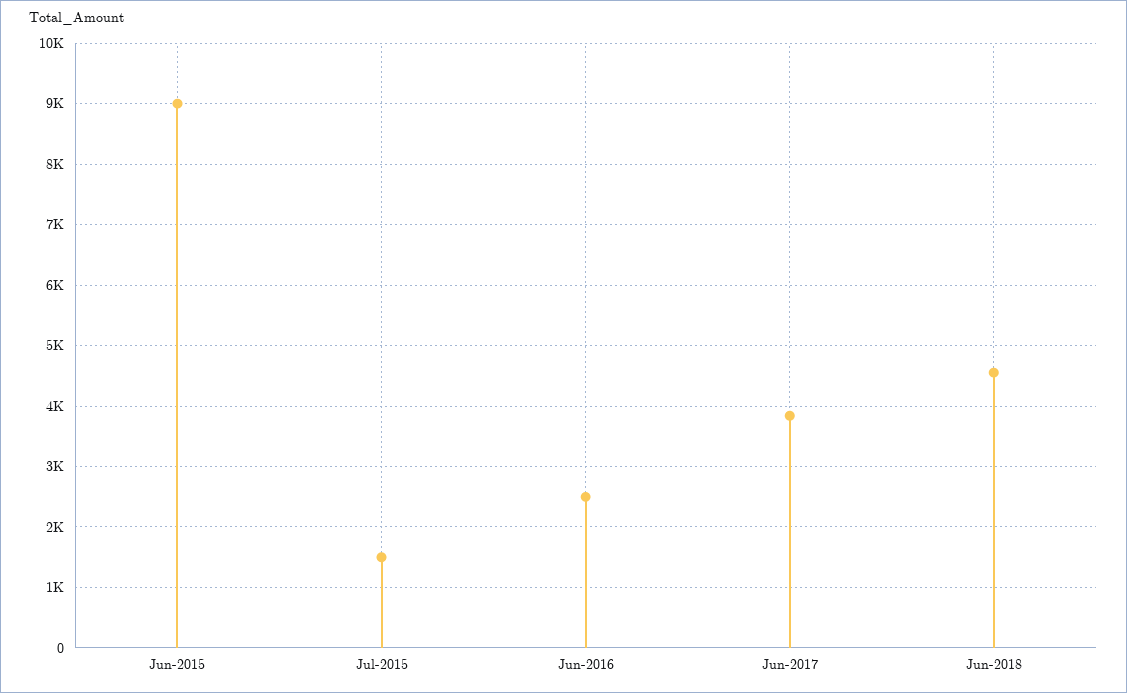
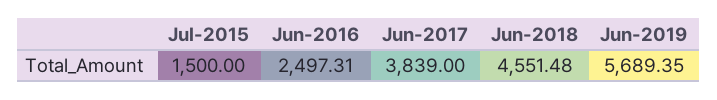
Jun-2015: 9000 -> none
Jun-2019: none -> 5689.35

